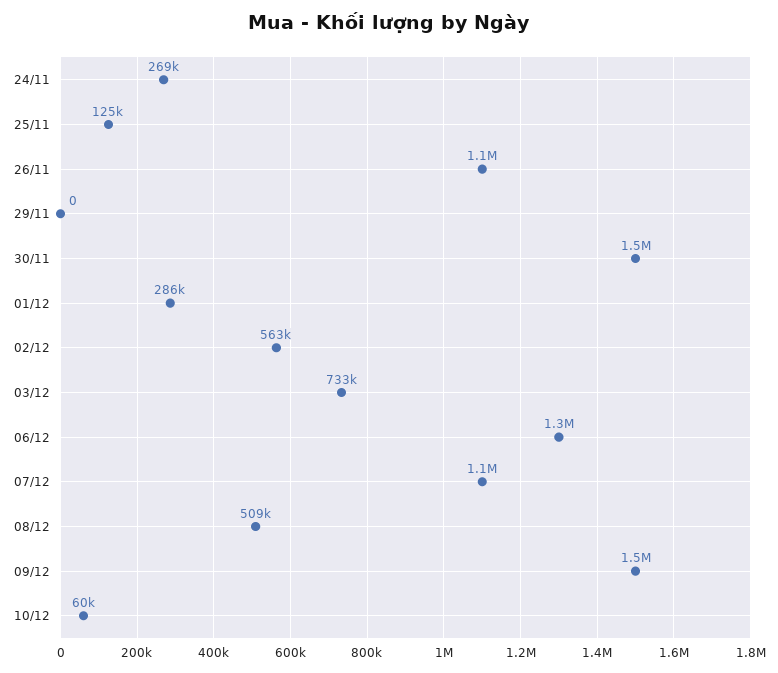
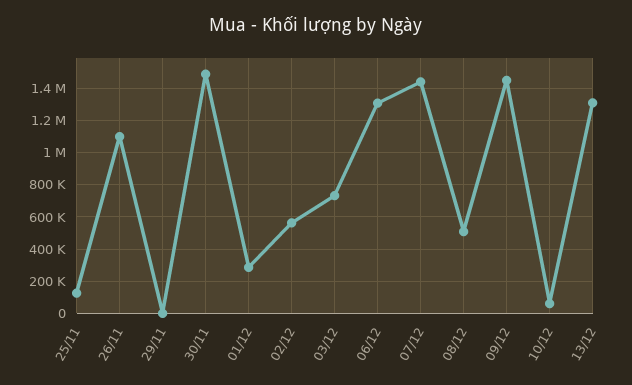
24/11: 269000 -> none
07/12: 1100000 -> 1450000
13/12: none -> 1300000

